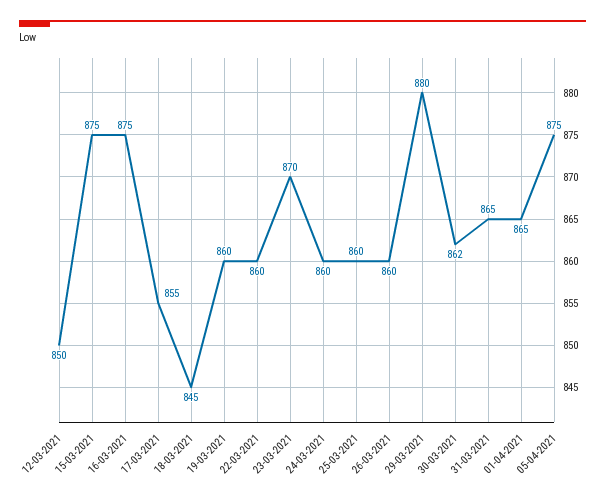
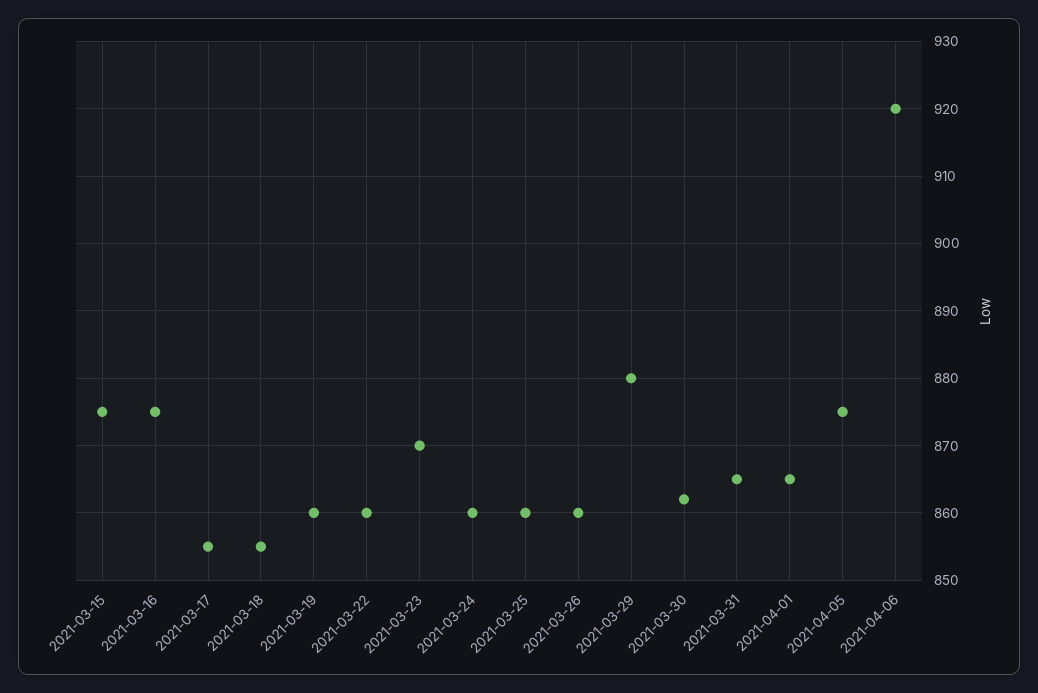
12-03-2021: 850 -> none
18-03-2021: 845 -> 855
2021-04-06: none -> 920

